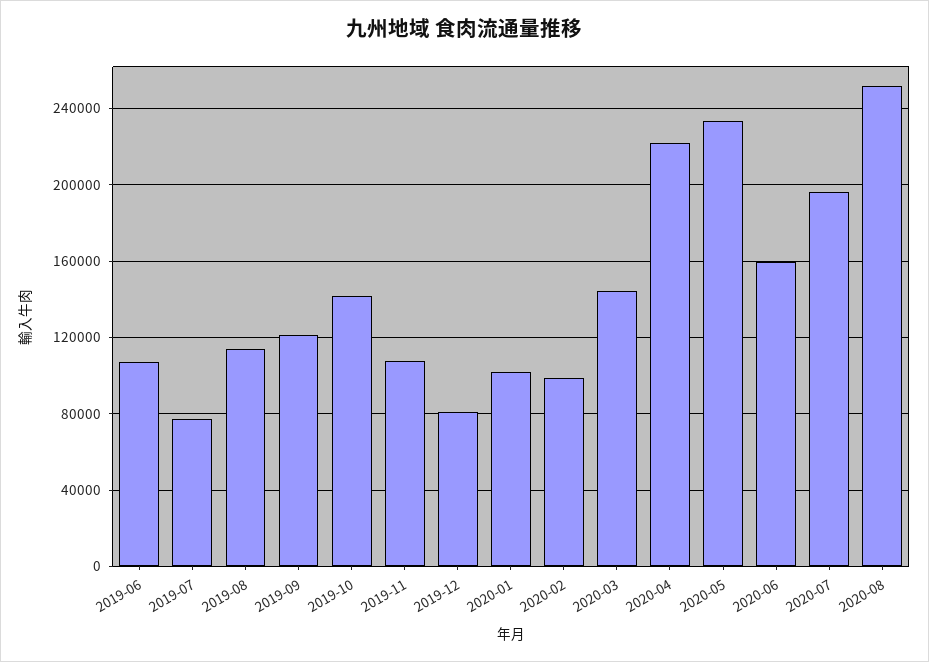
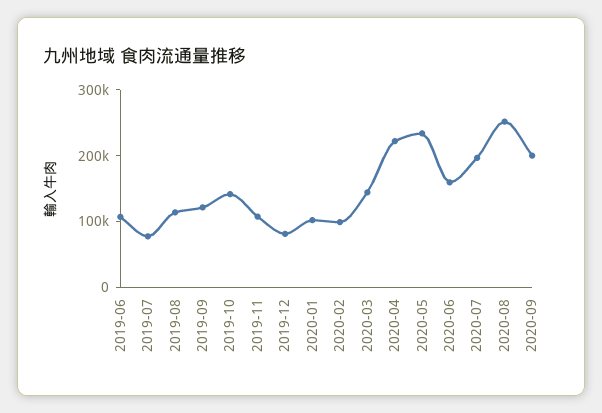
2020-09: none -> 200000

